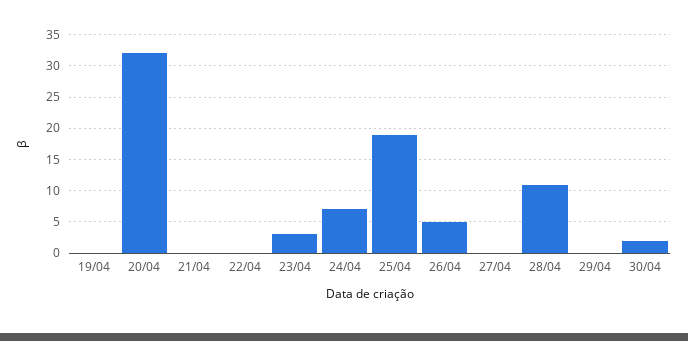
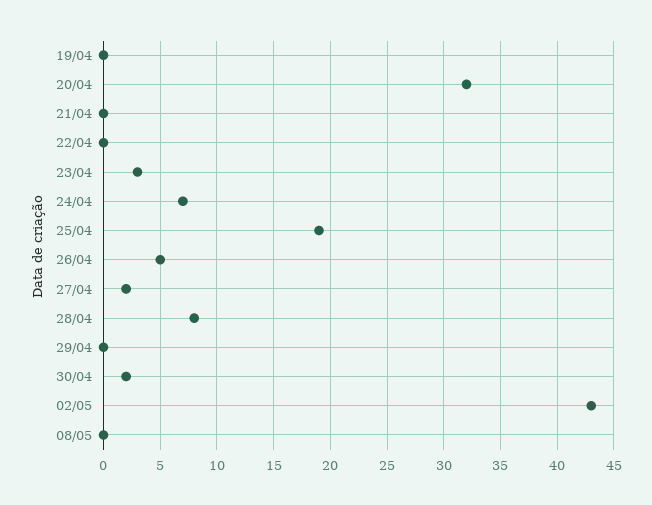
27/04: 0 -> 2
28/04: 11 -> 8
02/05: none -> 43
08/05: none -> 0

